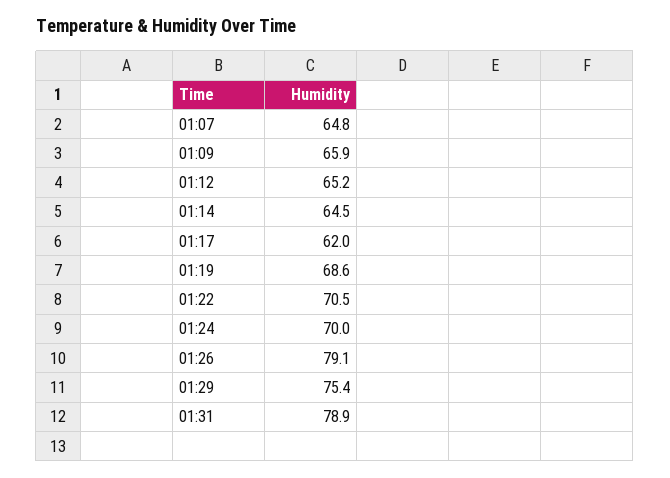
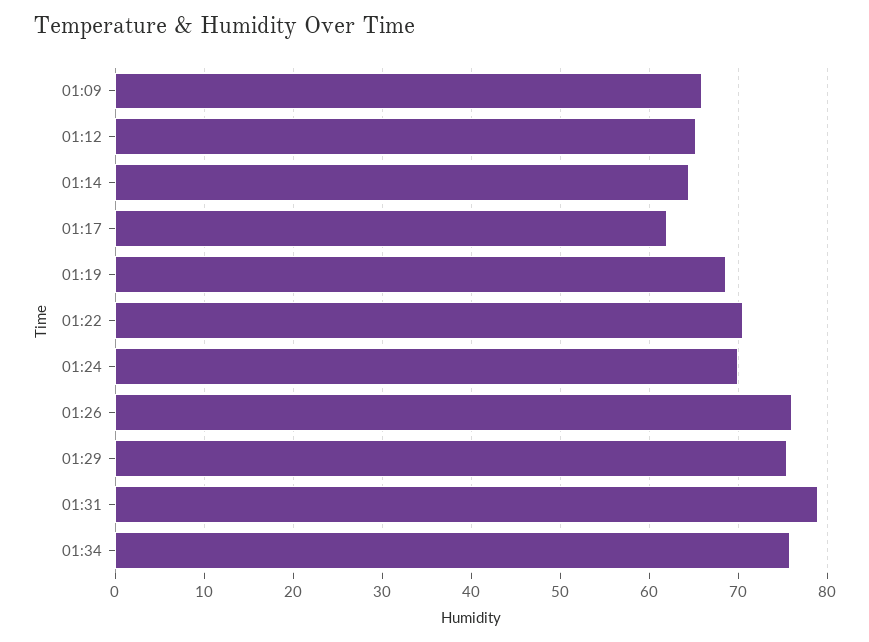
01:07: 64.8 -> none
01:26: 79.1 -> 76
01:34: none -> 76

